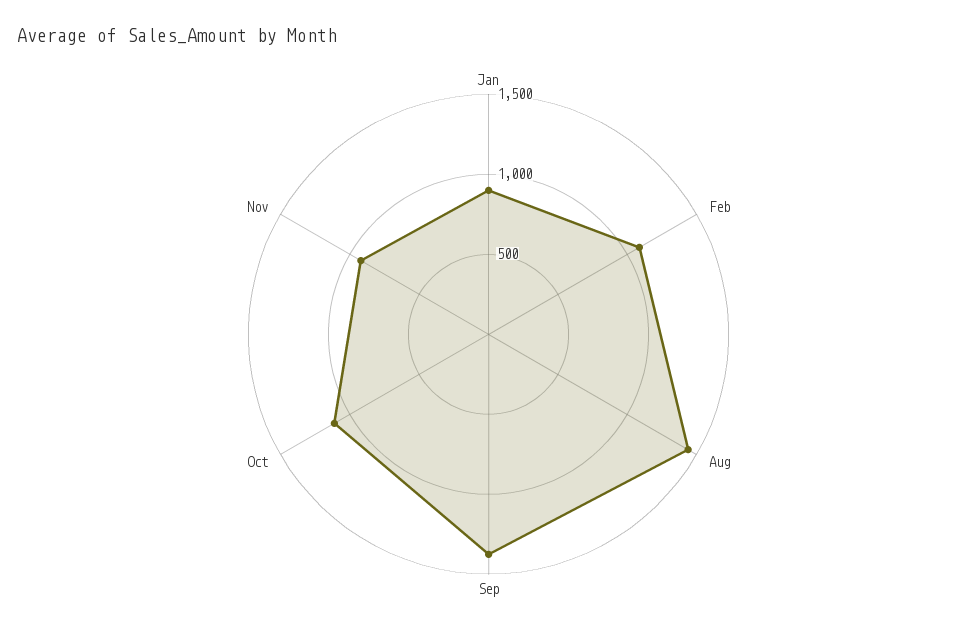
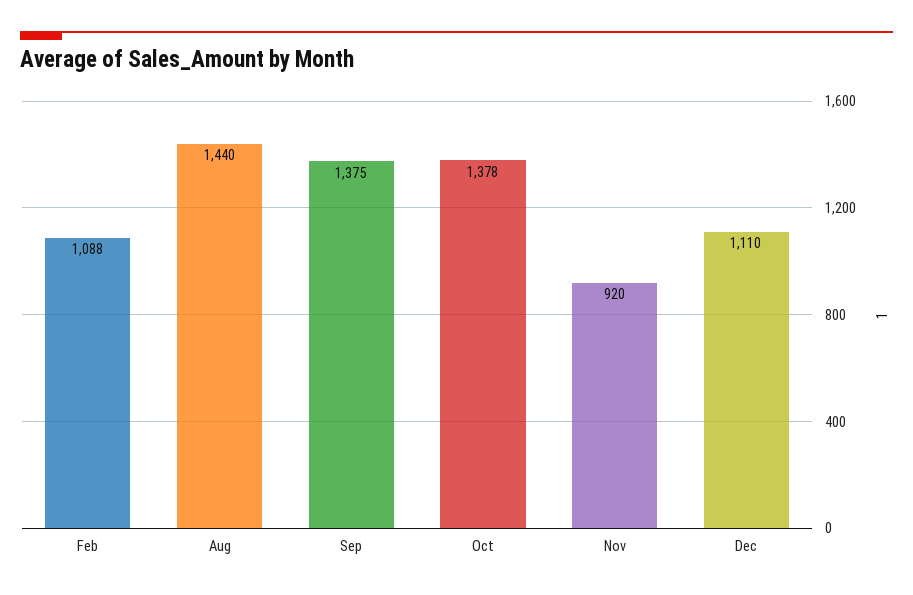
Jan: 900 -> none
Oct: 1100 -> 1378
Dec: none -> 1110

